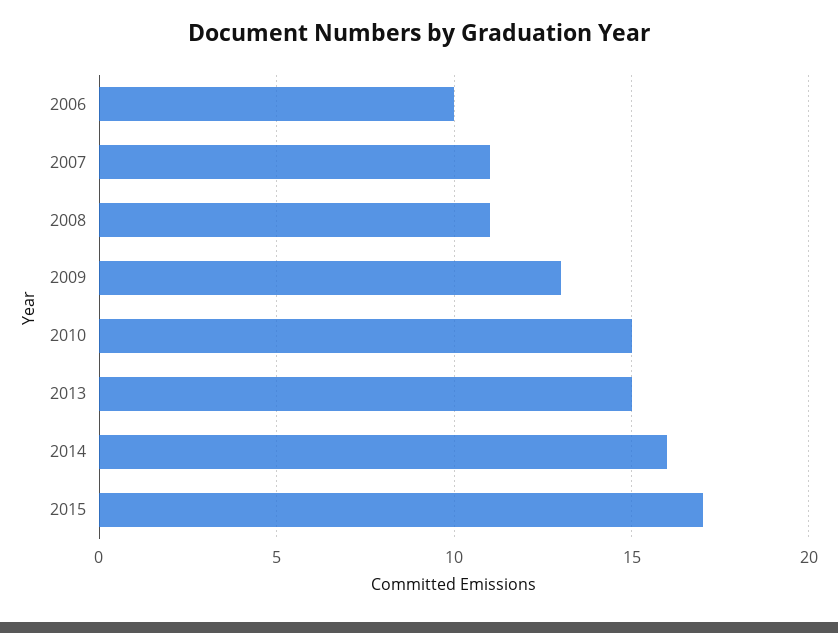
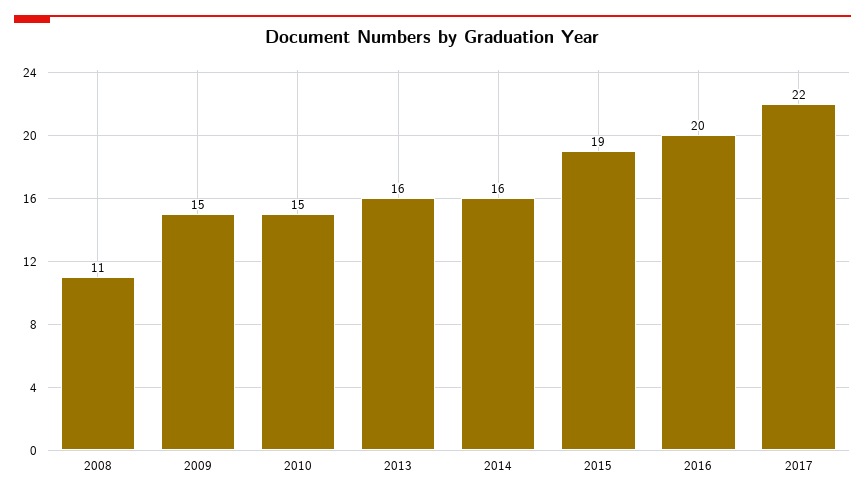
2006: 10 -> none
2007: 11 -> none
2009: 13 -> 15
2013: 15 -> 16
2015: 17 -> 19
2016: none -> 20
2017: none -> 22

